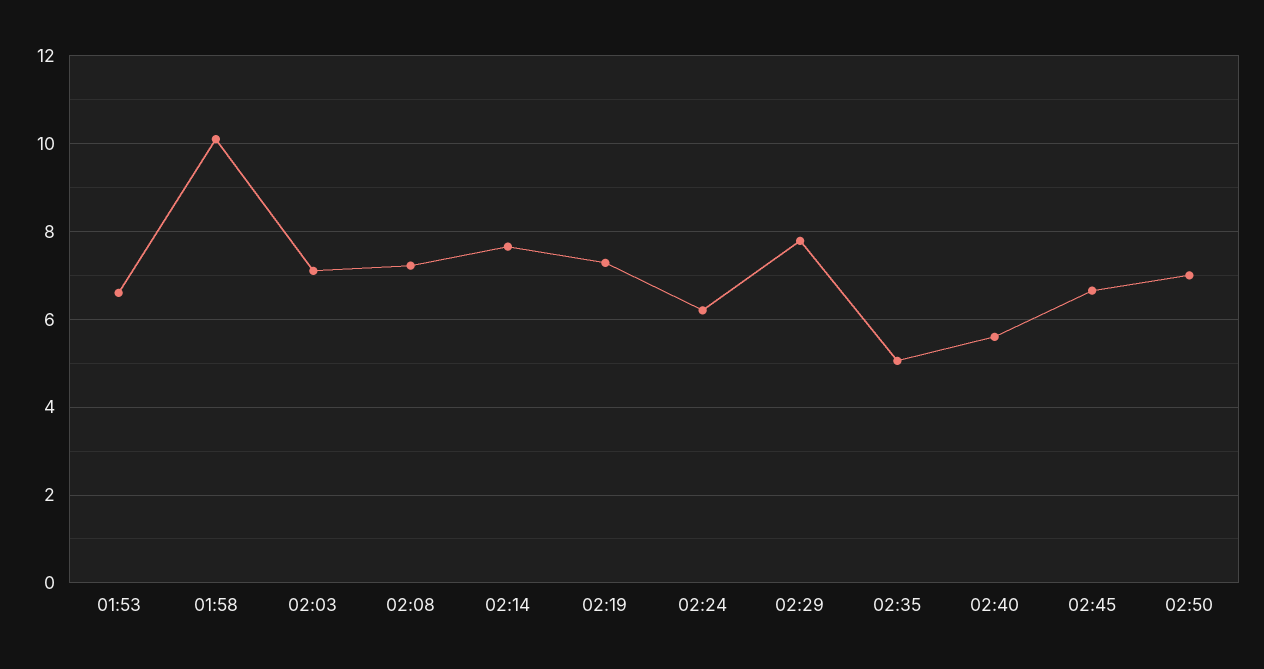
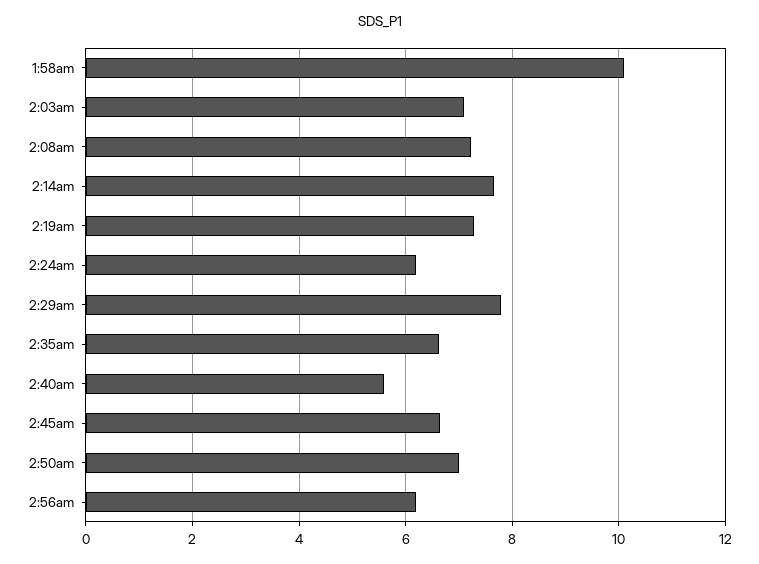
01:53: 6.6 -> none
02:35: 5 -> 6.6
2:56am: none -> 6.2

